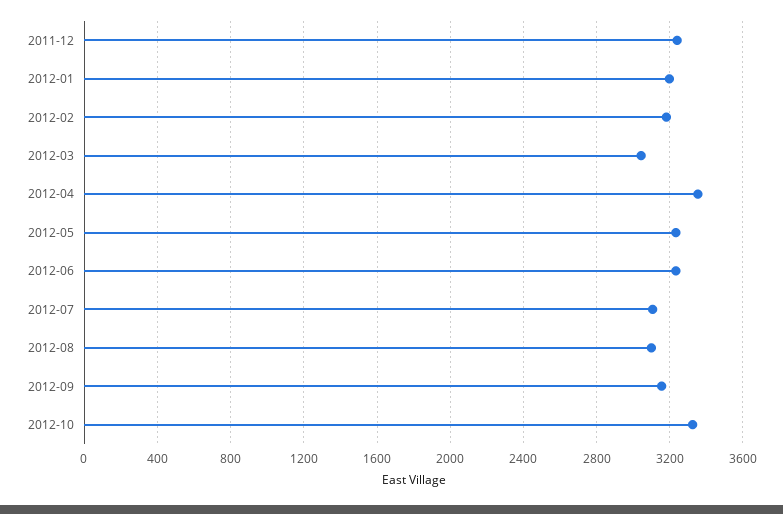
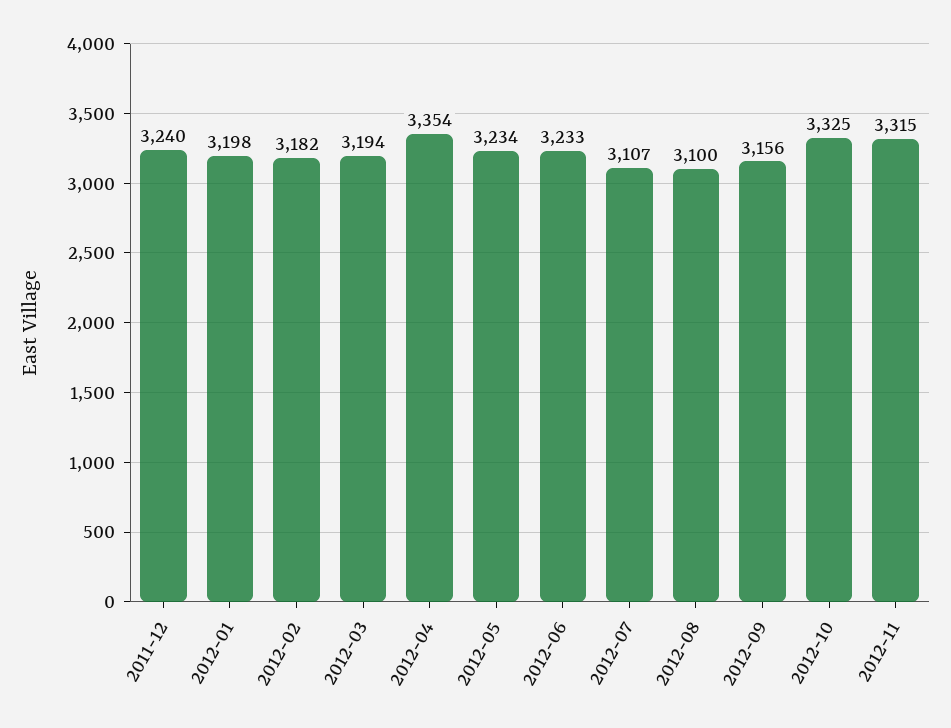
2012-03: 3050 -> 3194
2012-11: none -> 3315

